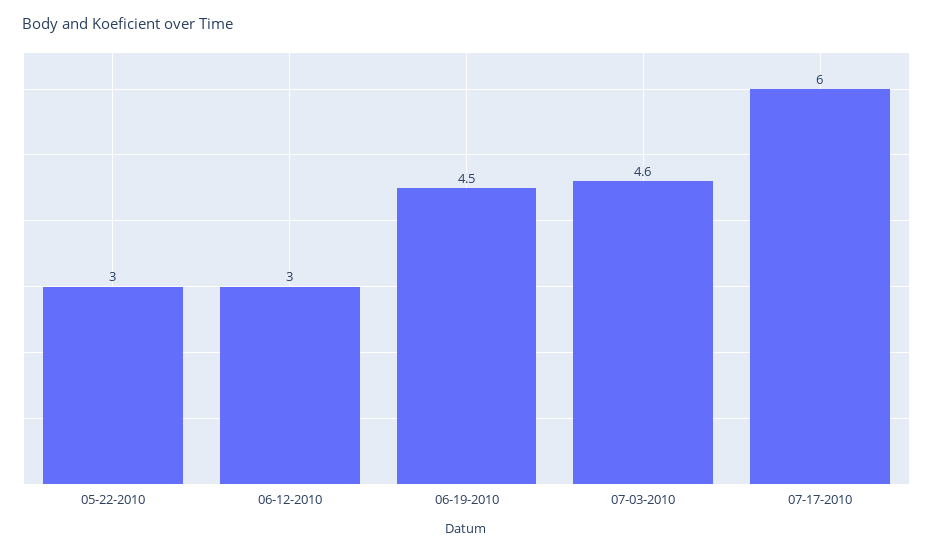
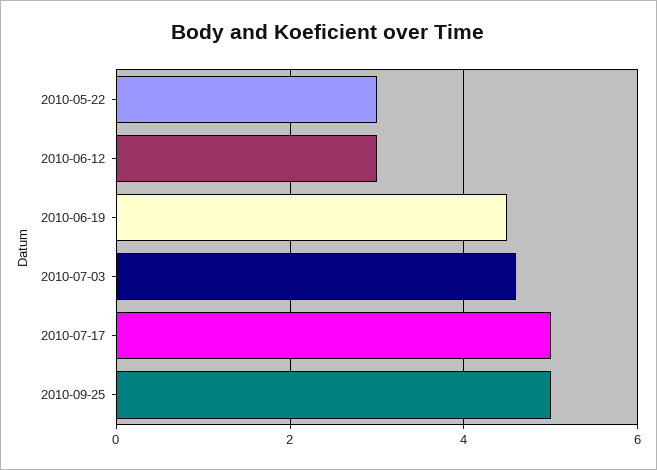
07-17-2010: 6 -> 5
2010-09-25: none -> 5

